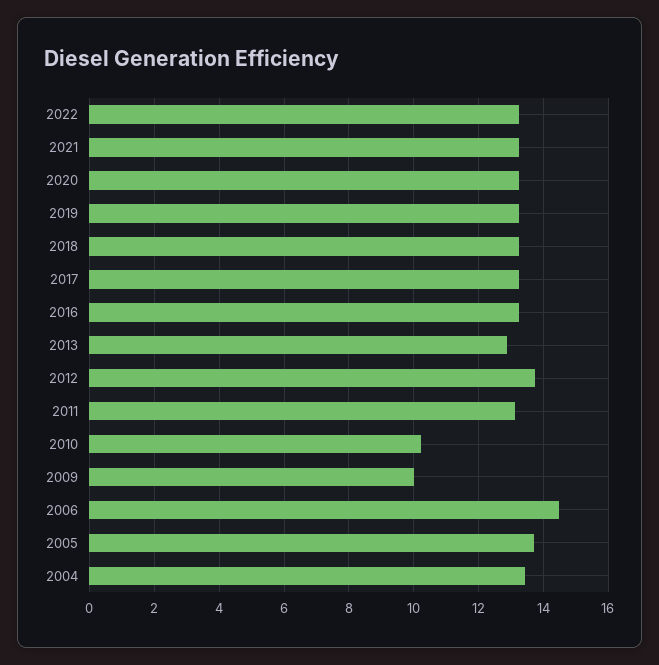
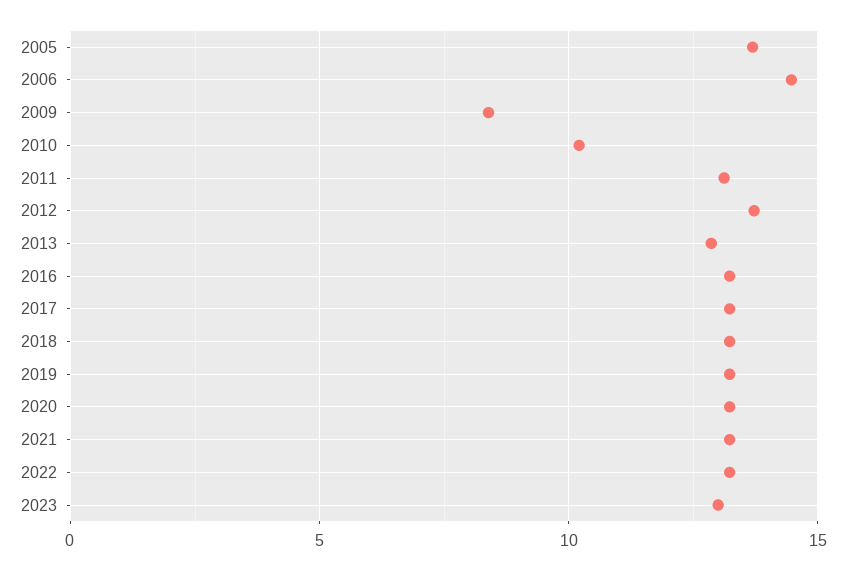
2009: 10 -> 8.5
2004: 13.4 -> none
2023: none -> 13

